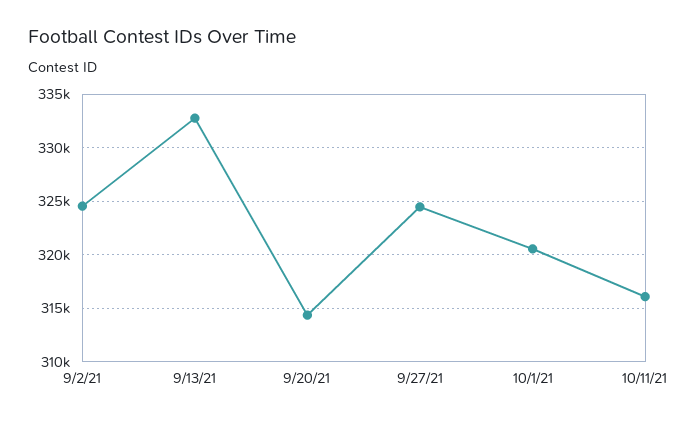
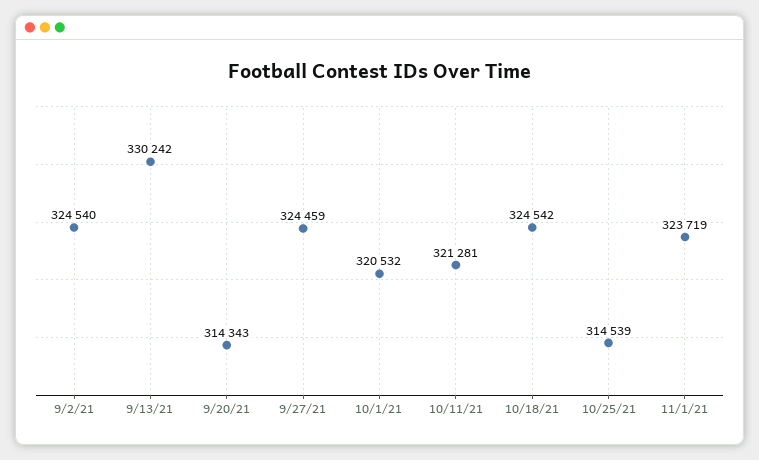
9/13/21: 333000 -> 330242
10/11/21: 316000 -> 321281
10/18/21: none -> 324542
10/25/21: none -> 314539
11/1/21: none -> 323719

